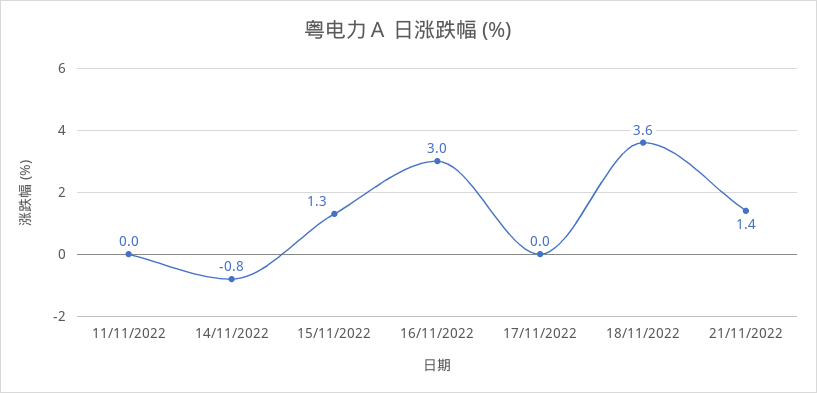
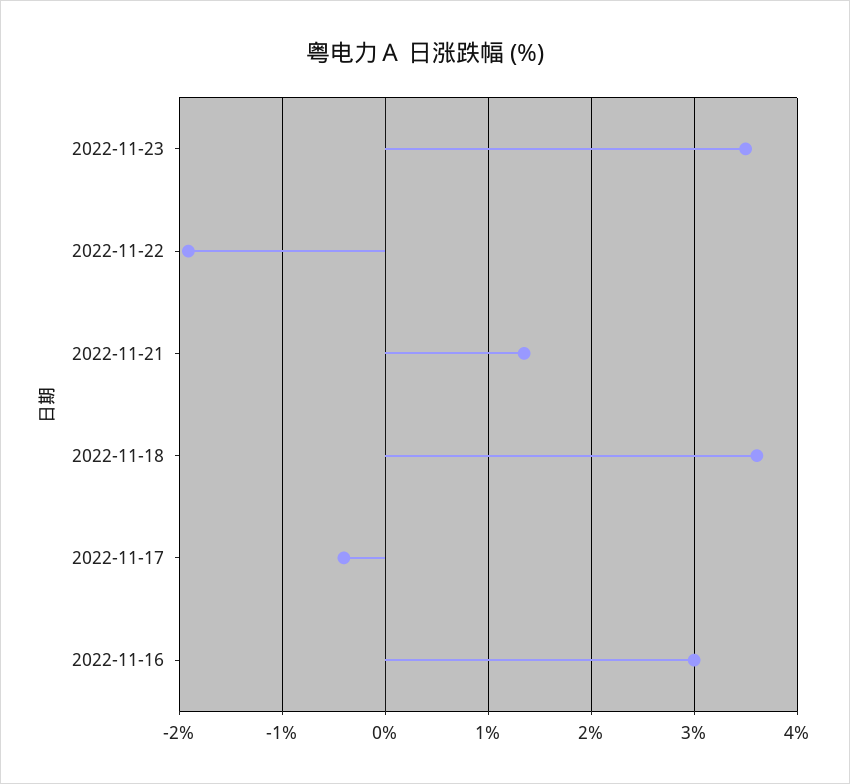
11/11/2022: 0 -> none
14/11/2022: -0.8 -> none
15/11/2022: 1.3 -> none
17/11/2022: 0 -> -0.4
2022-11-23: none -> 3.5
2022-11-22: none -> -1.9

